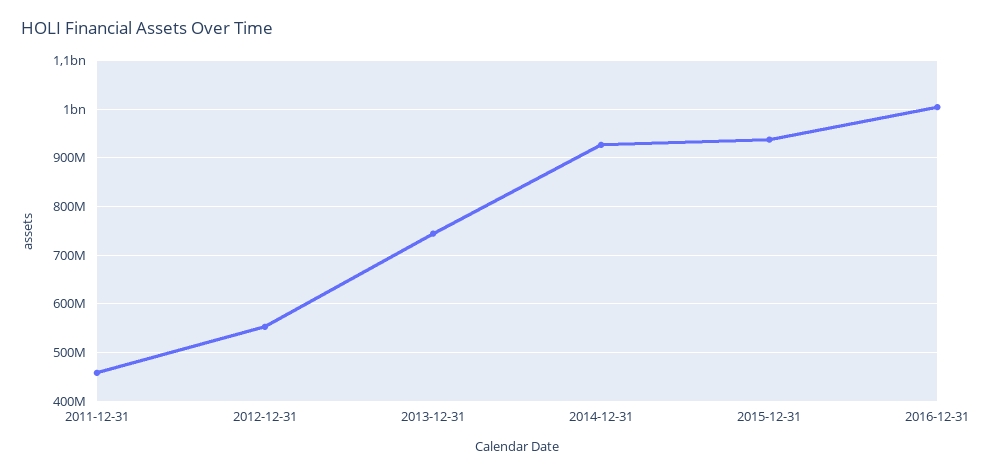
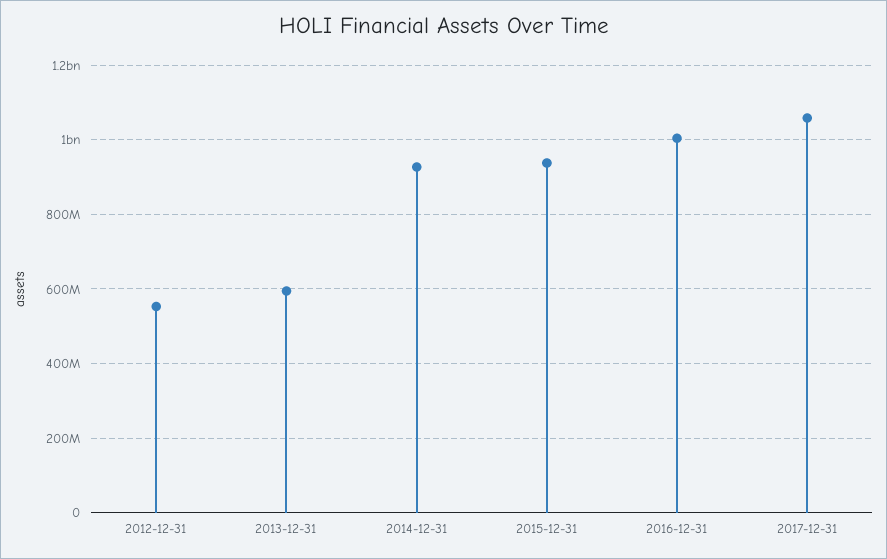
2011-12-31: 460000000 -> none
2013-12-31: 740000000 -> 600000000
2017-12-31: none -> 1060000000

